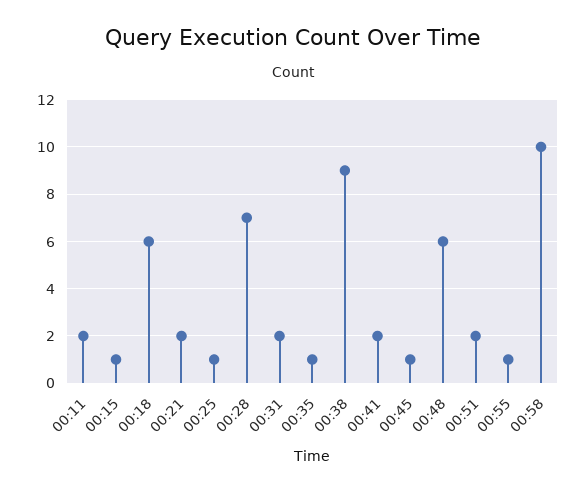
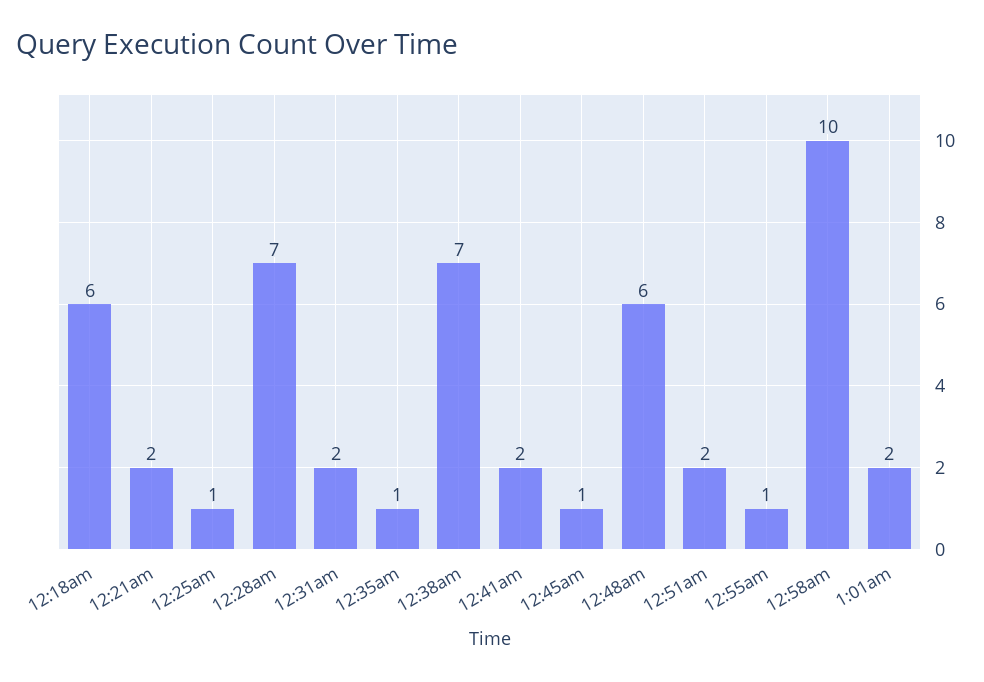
00:11: 2 -> none
00:15: 1 -> none
00:38: 9 -> 7
1:01am: none -> 2

